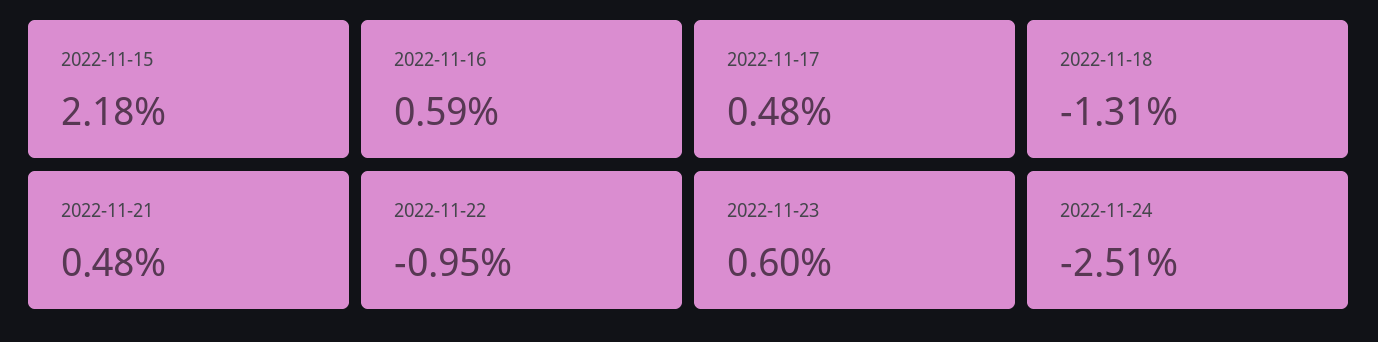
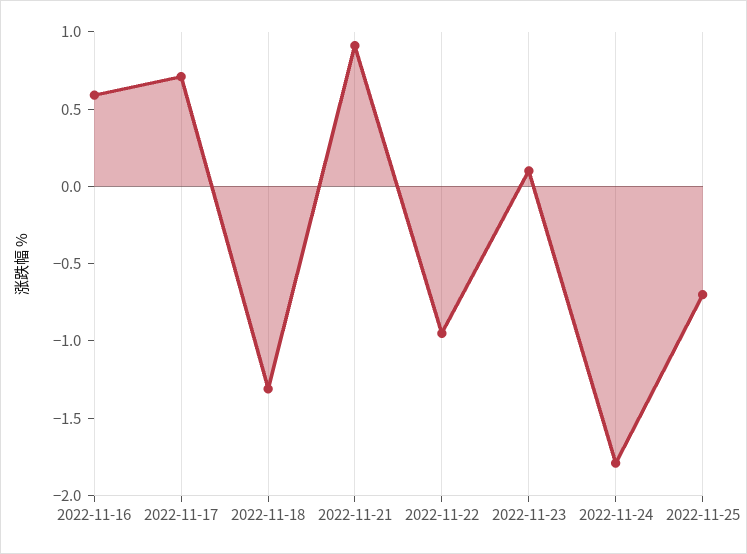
2022-11-15: 2.18 -> none
2022-11-17: 0.48 -> 0.7
2022-11-21: 0.48 -> 0.9
2022-11-23: 0.6 -> 0.1
2022-11-24: -2.51 -> -1.8
2022-11-25: none -> -0.7

